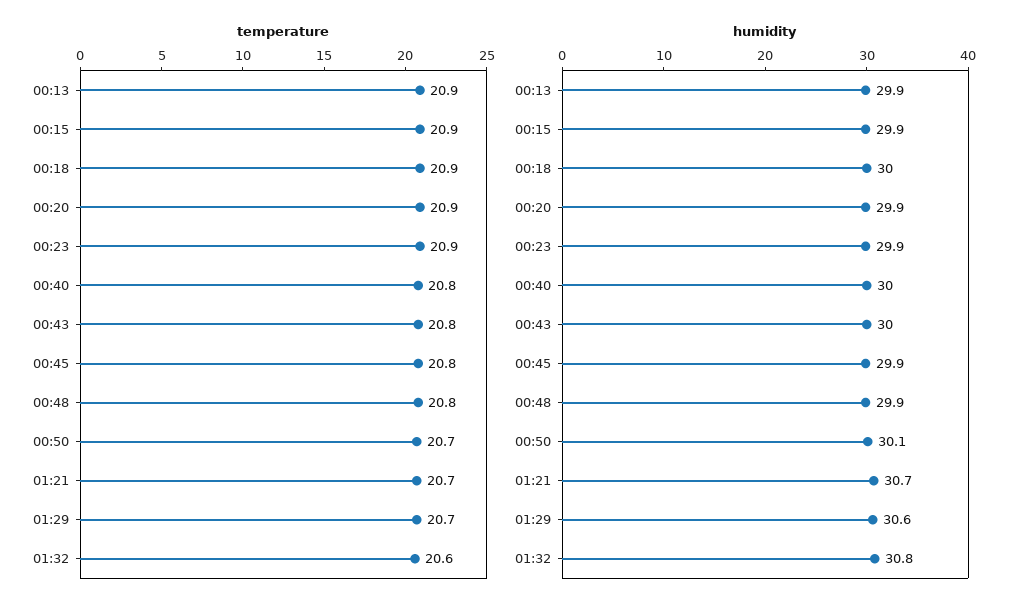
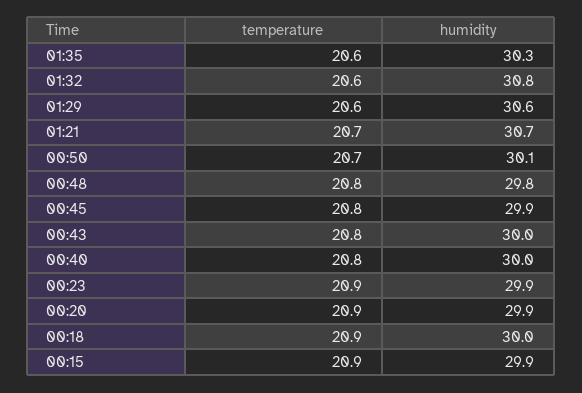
temperature, 00:13: 20.9 -> none
temperature, 01:29: 20.7 -> 20.6
humidity, 00:13: 29.9 -> none
humidity, 00:48: 29.9 -> 29.8
temperature, 01:35: none -> 20.6
humidity, 01:35: none -> 30.3

